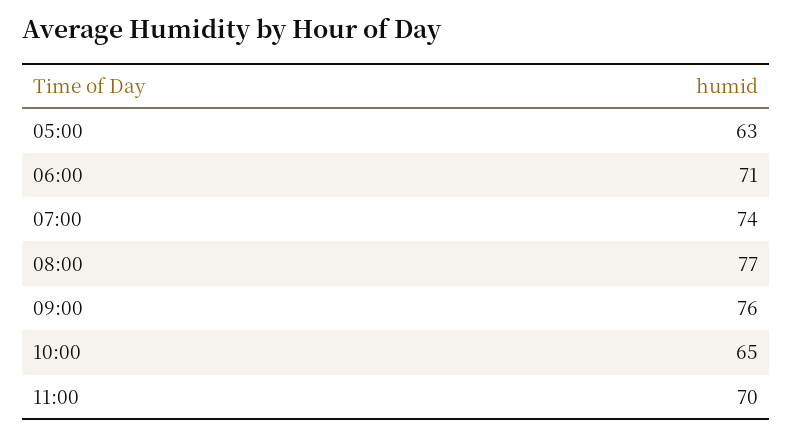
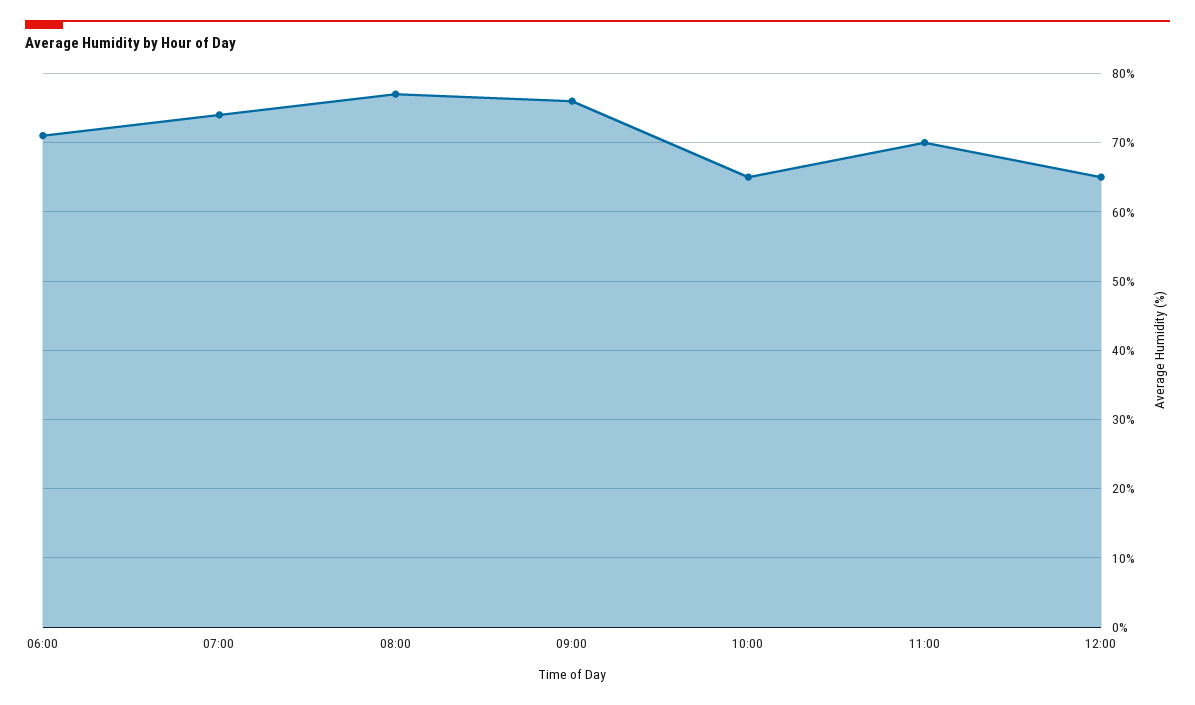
05:00: 63 -> none
12:00: none -> 65

